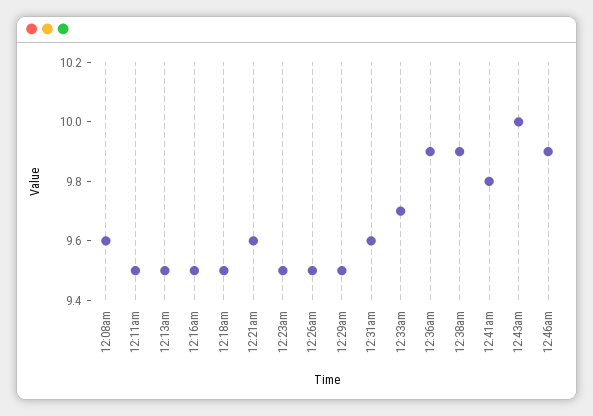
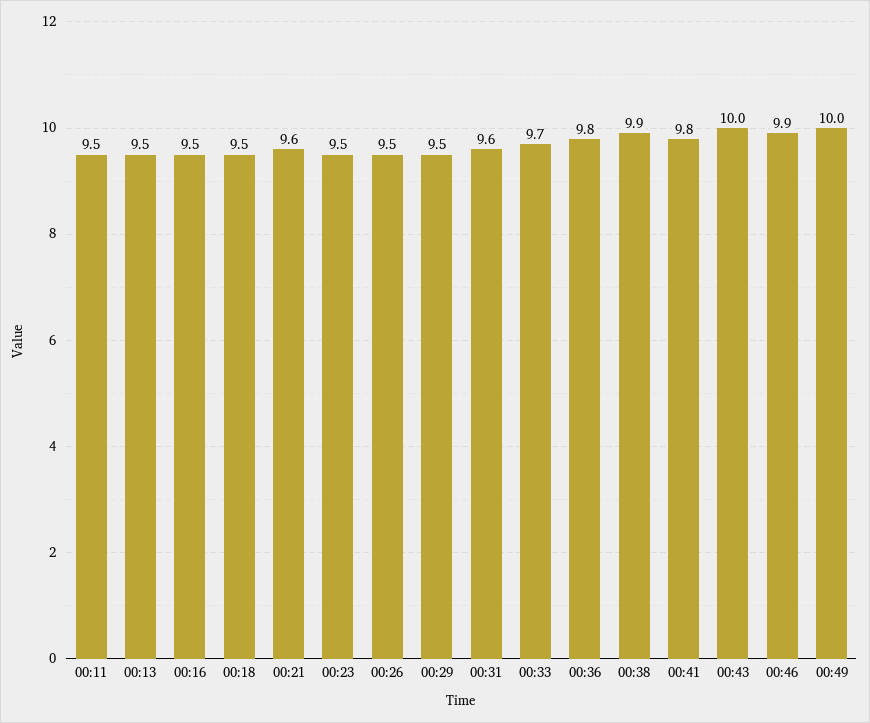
12:08am: 9.6 -> none
12:36am: 9.9 -> 9.8
00:49: none -> 10

